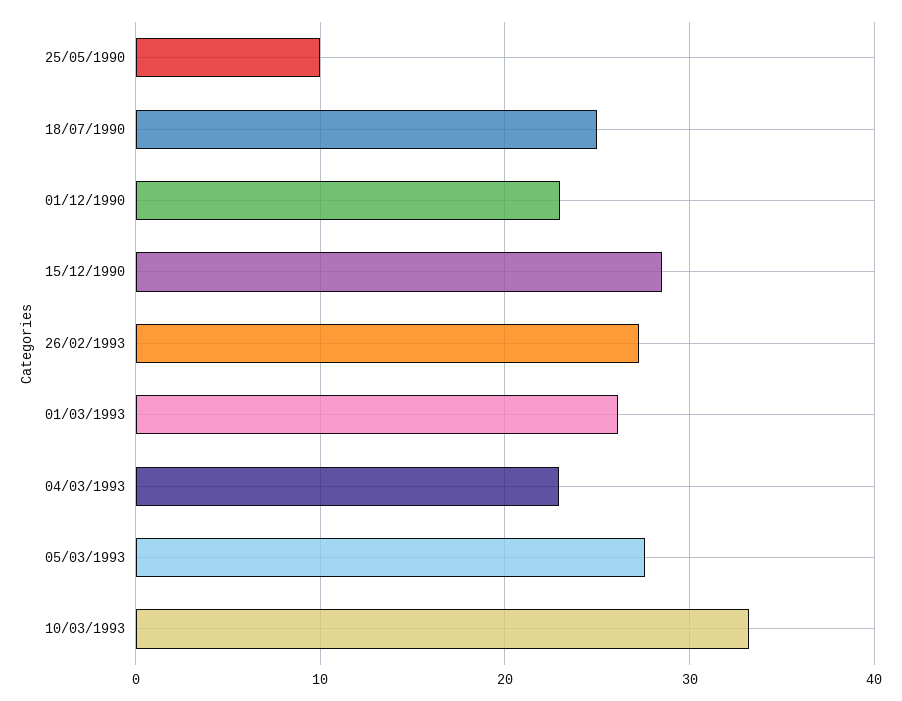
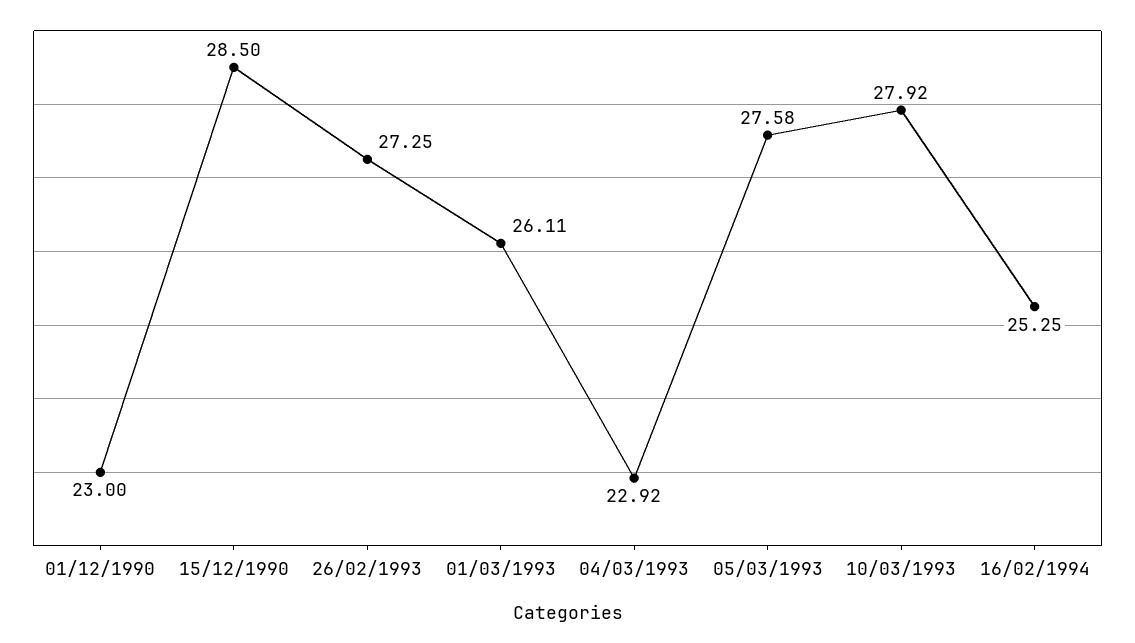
25/05/1990: 10 -> none
18/07/1990: 25 -> none
10/03/1993: 33 -> 27.92
16/02/1994: none -> 25.25

